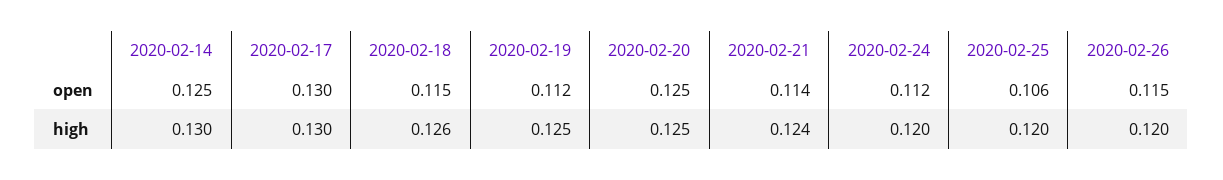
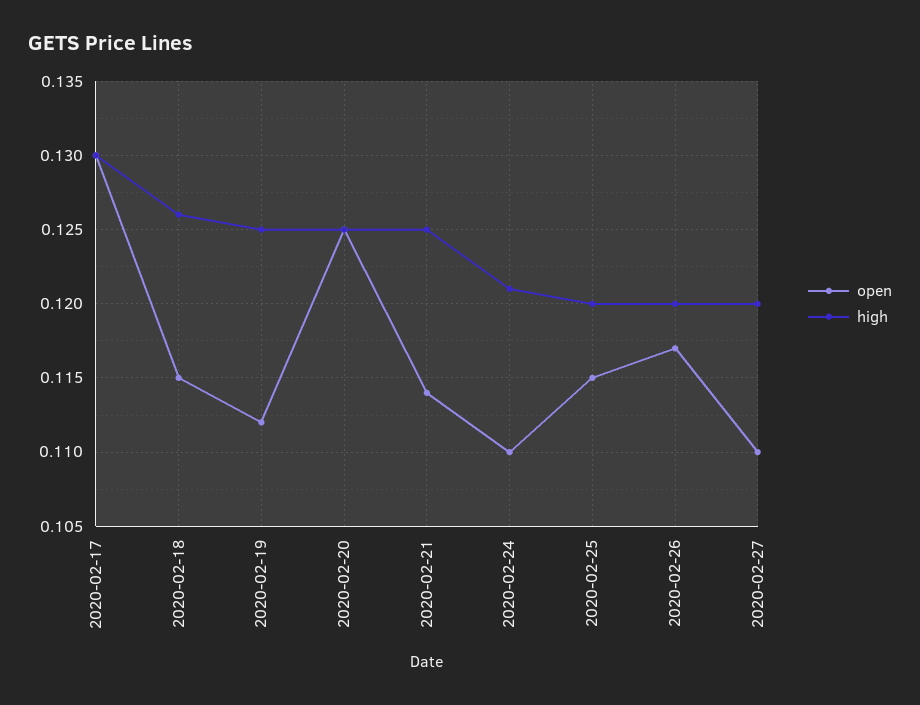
open, 2020-02-14: 0.125 -> none
open, 2020-02-24: 0.112 -> 0.11
open, 2020-02-25: 0.106 -> 0.115
open, 2020-02-26: 0.115 -> 0.117
high, 2020-02-14: 0.13 -> none
high, 2020-02-21: 0.124 -> 0.125
high, 2020-02-24: 0.12 -> 0.121
open, 2020-02-27: none -> 0.11
high, 2020-02-27: none -> 0.12

